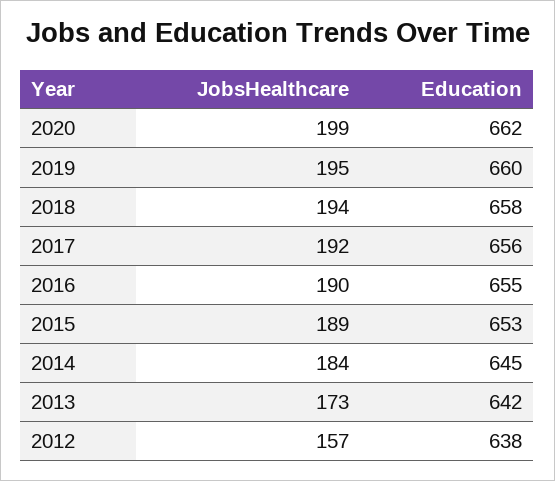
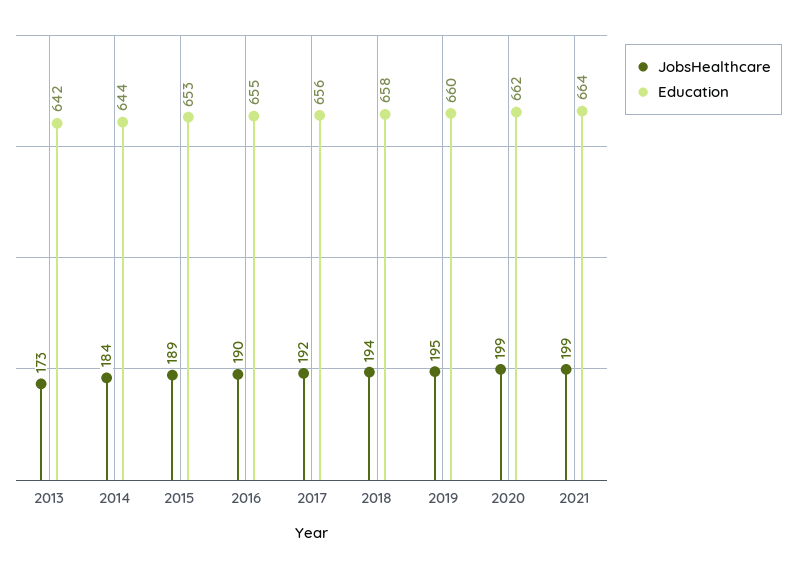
Education, 2014: 645 -> 644
JobsHealthcare, 2012: 157 -> none
Education, 2012: 638 -> none
JobsHealthcare, 2021: none -> 199
Education, 2021: none -> 664

